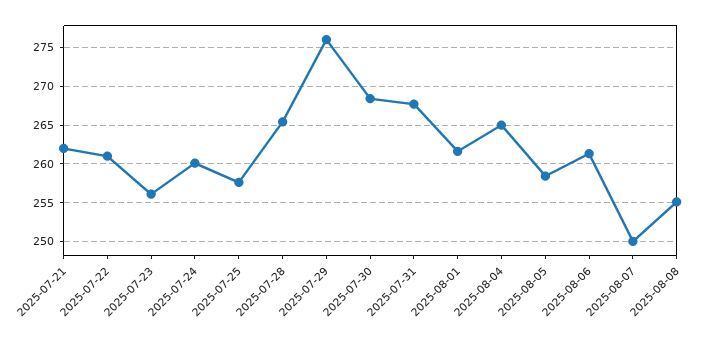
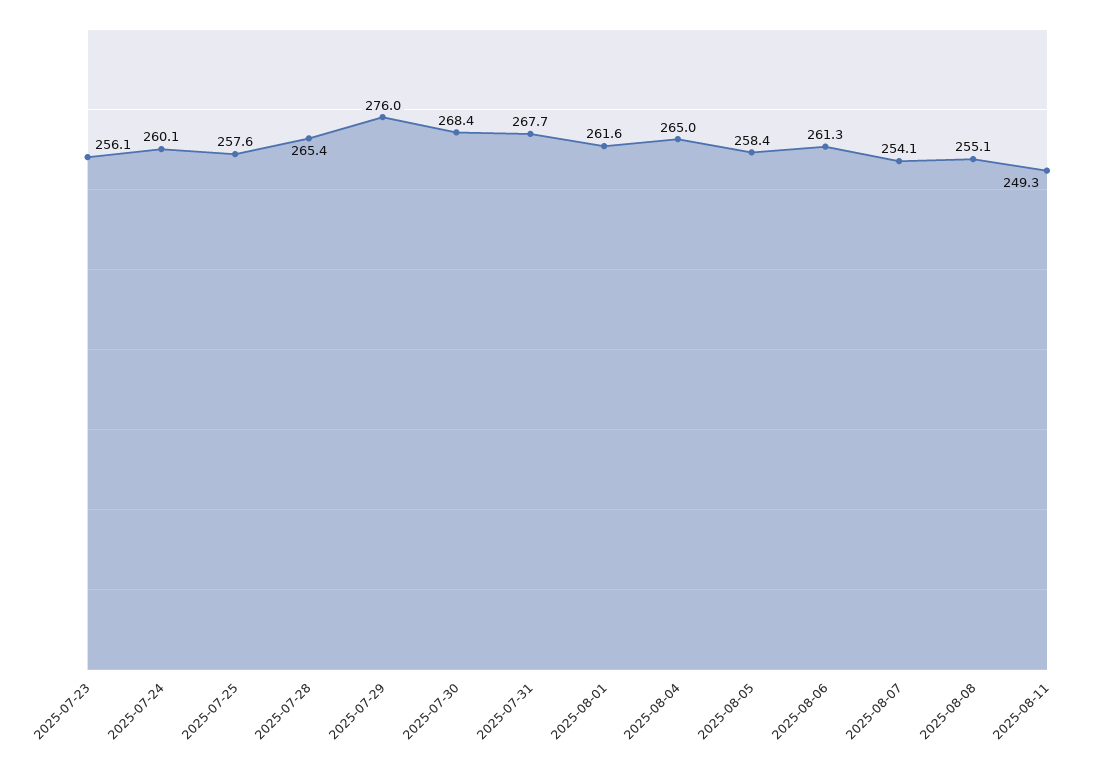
2025-07-21: 262 -> none
2025-07-22: 261 -> none
2025-08-07: 250 -> 254.1
2025-08-11: none -> 249.3

